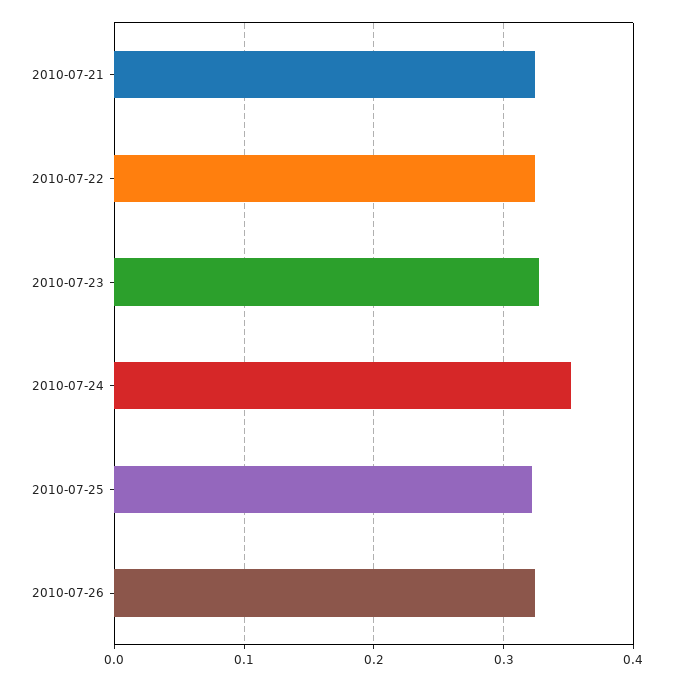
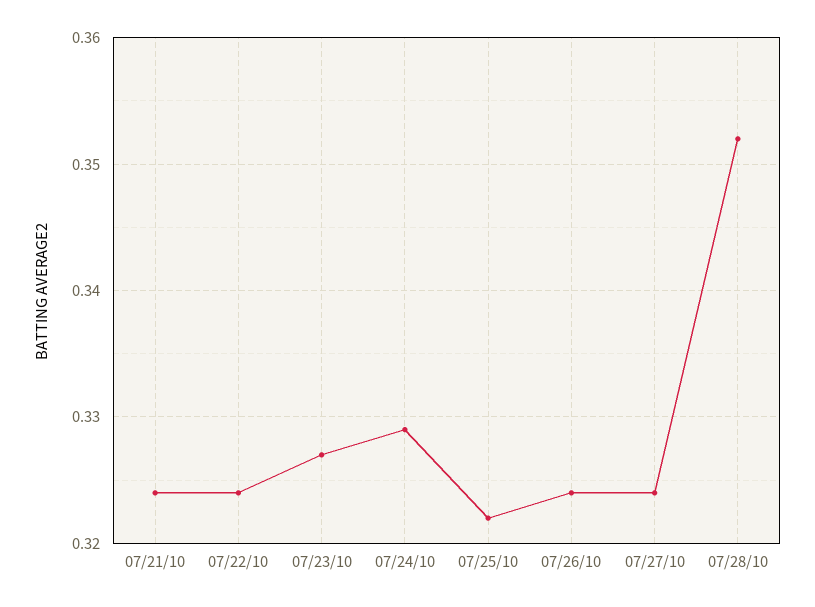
2010-07-24: 0.35 -> 0.329
07/27/10: none -> 0.324
07/28/10: none -> 0.352

